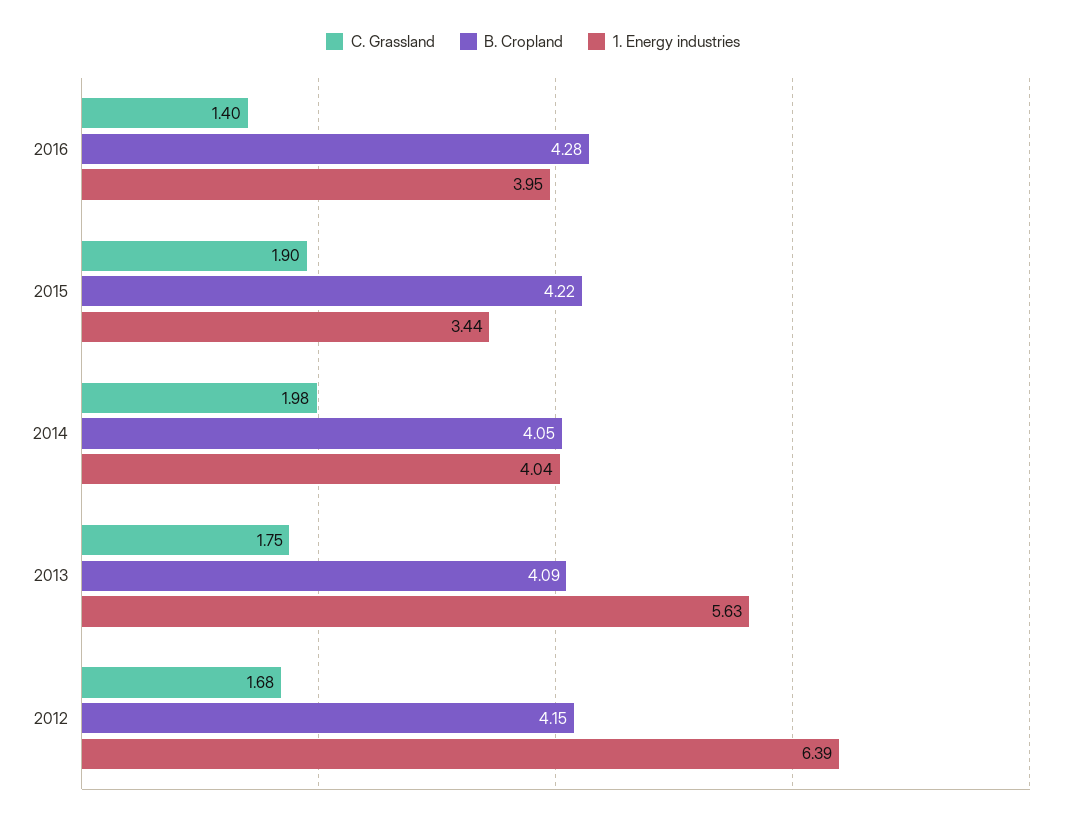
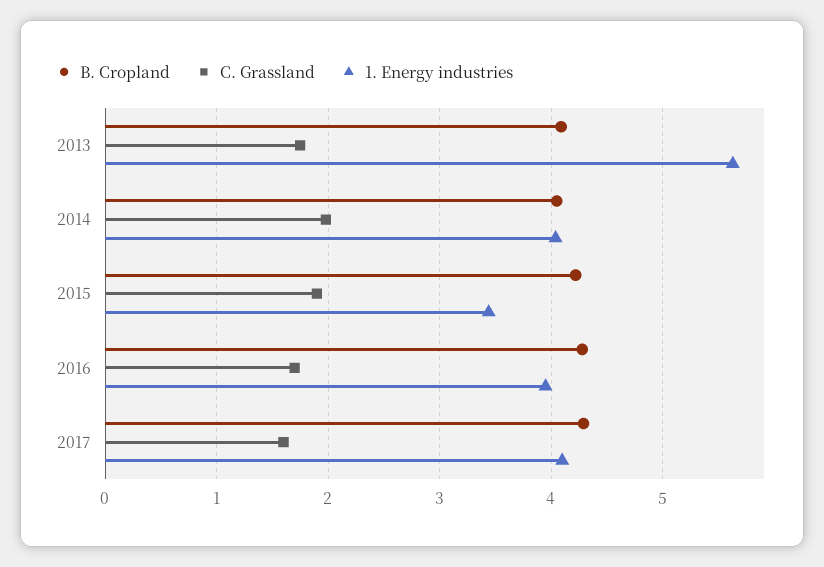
C. Grassland, 2016: 1.4 -> 1.7
C. Grassland, 2012: 1.68 -> none
B. Cropland, 2012: 4.15 -> none
1. Energy industries, 2012: 6.39 -> none
B. Cropland, 2017: none -> 4.3
C. Grassland, 2017: none -> 1.6
1. Energy industries, 2017: none -> 4.1

